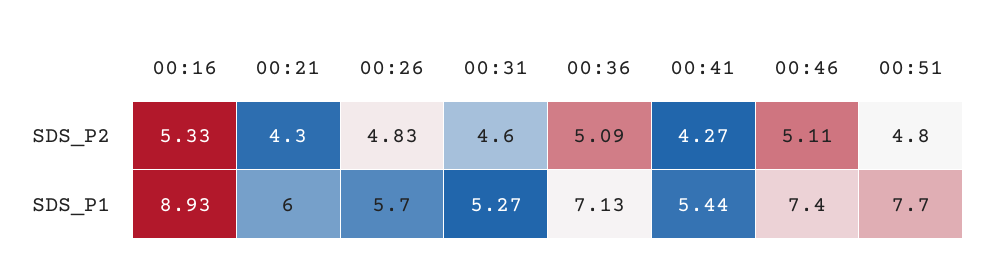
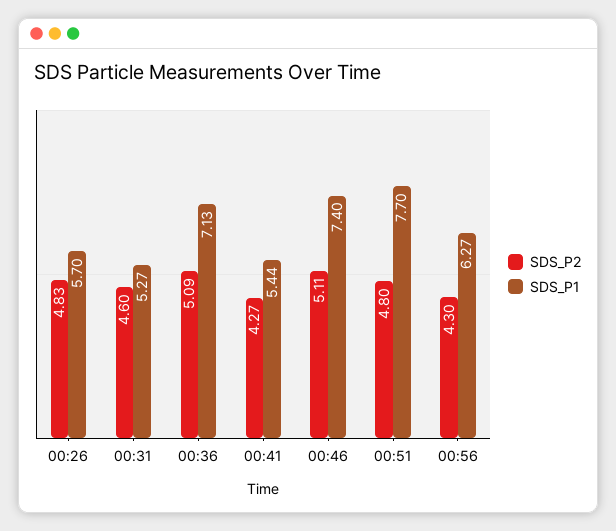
SDS_P2, 00:16: 5.33 -> none
SDS_P2, 00:21: 4.3 -> none
SDS_P1, 00:16: 8.93 -> none
SDS_P1, 00:21: 6 -> none
SDS_P2, 00:56: none -> 4.3
SDS_P1, 00:56: none -> 6.27

